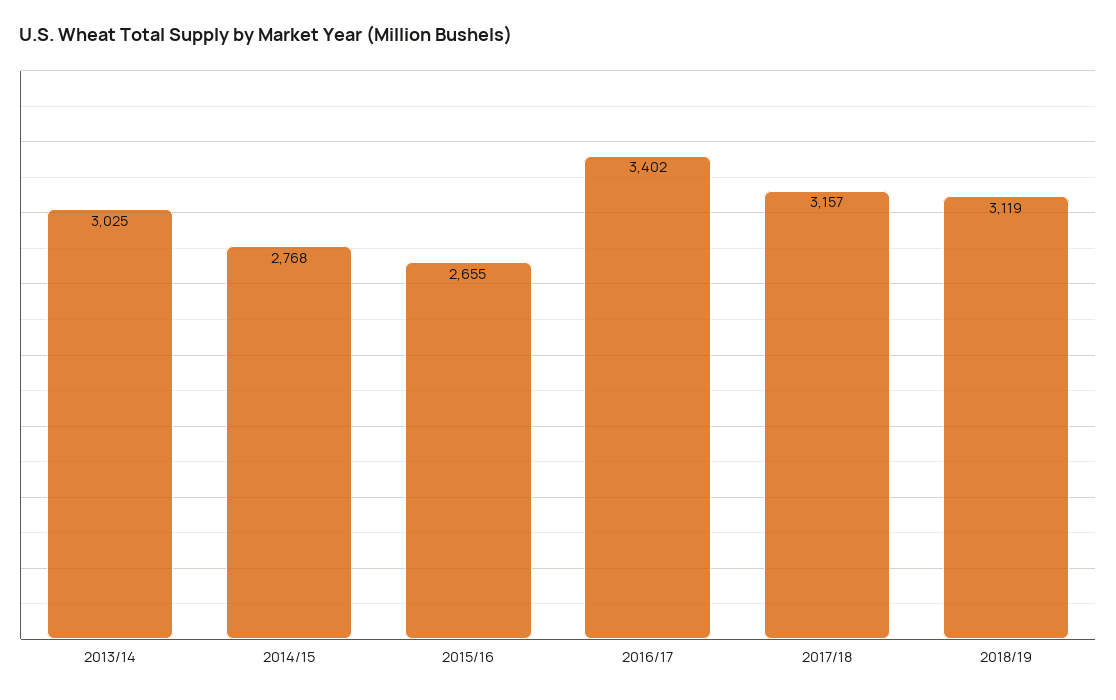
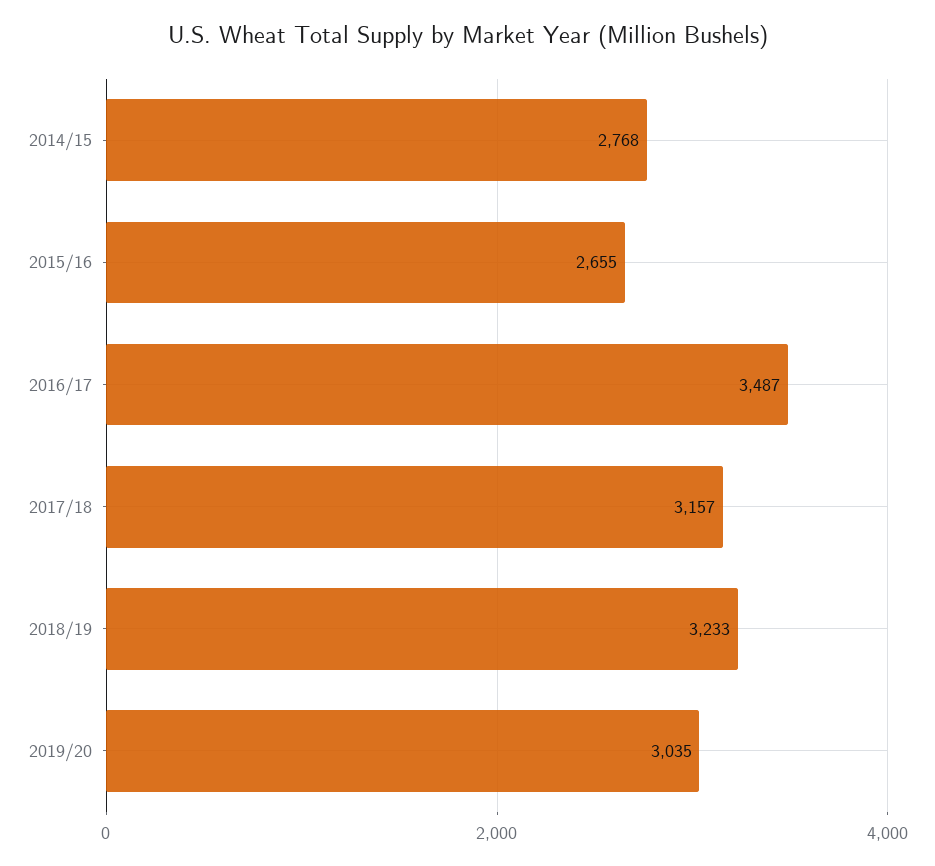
2013/14: 3025 -> none
2016/17: 3402 -> 3487
2018/19: 3119 -> 3233
2019/20: none -> 3035

